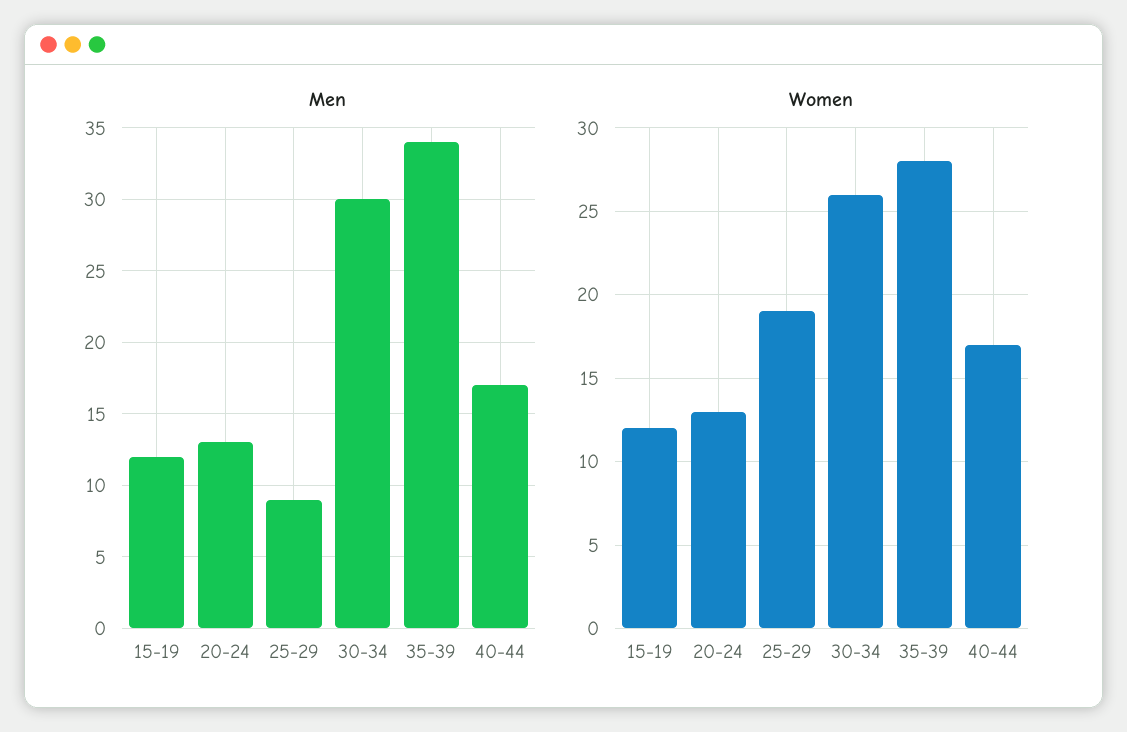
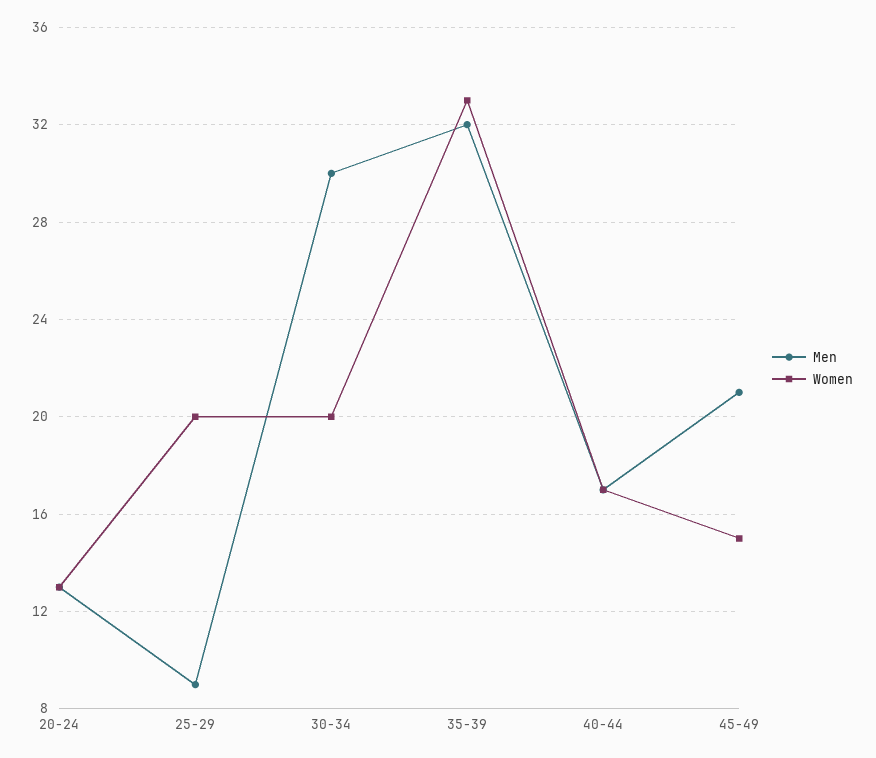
Men, 15-19: 12 -> none
Men, 35-39: 34 -> 32
Women, 15-19: 12 -> none
Women, 25-29: 19 -> 20
Women, 30-34: 26 -> 20
Women, 35-39: 28 -> 33
Men, 45-49: none -> 21
Women, 45-49: none -> 15

